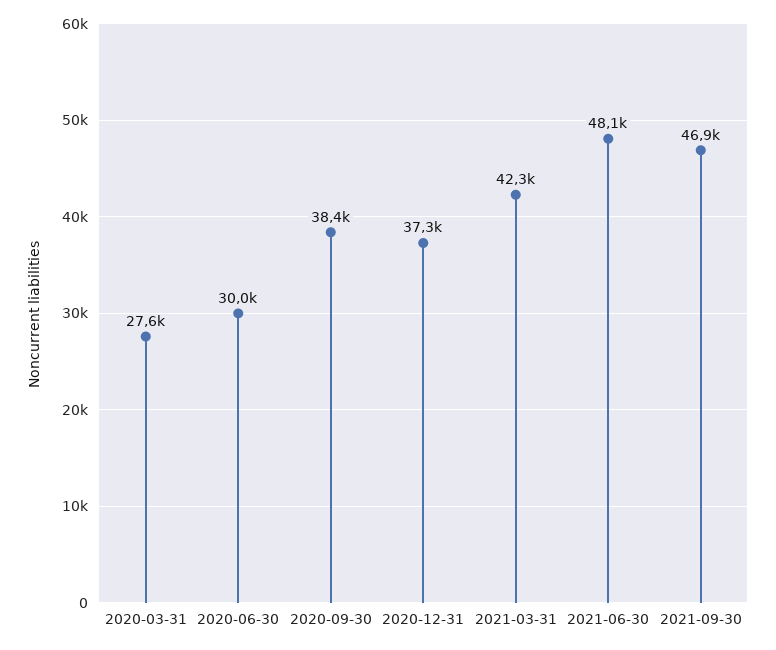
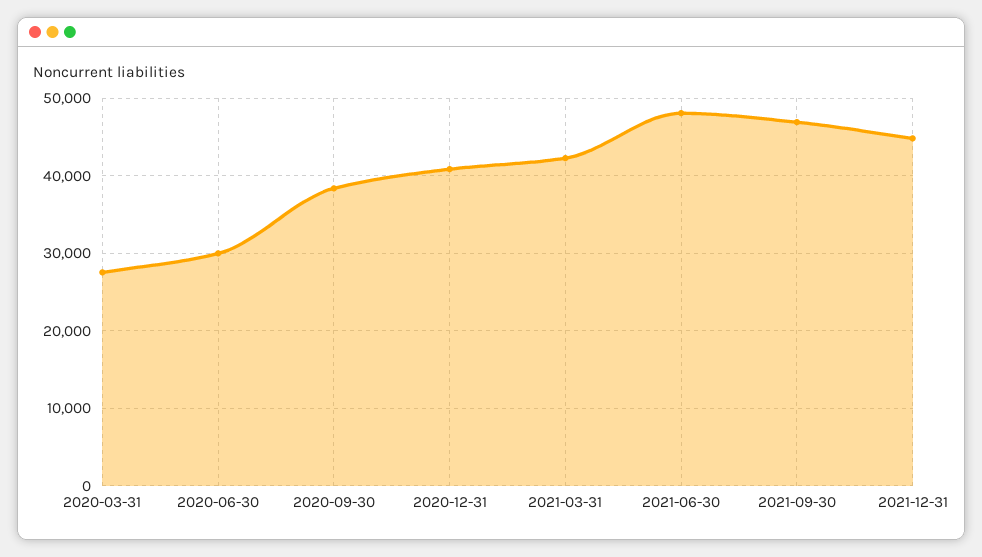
2020-12-31: 37300 -> 41000
2021-12-31: none -> 45000

